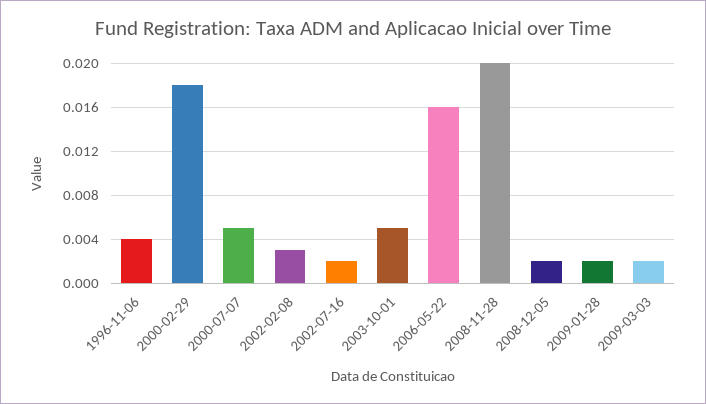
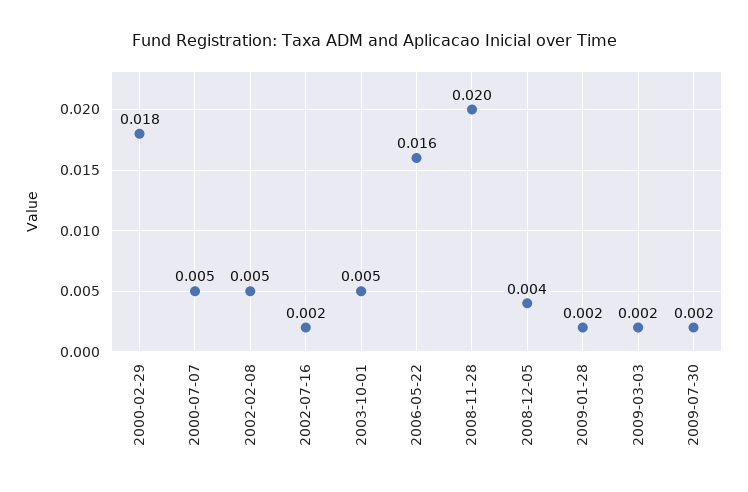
1996-11-06: 0.004 -> none
2002-02-08: 0.003 -> 0.005
2008-12-05: 0.002 -> 0.004
2009-07-30: none -> 0.002

